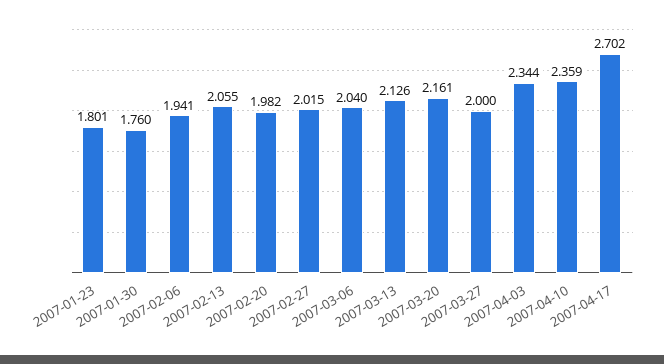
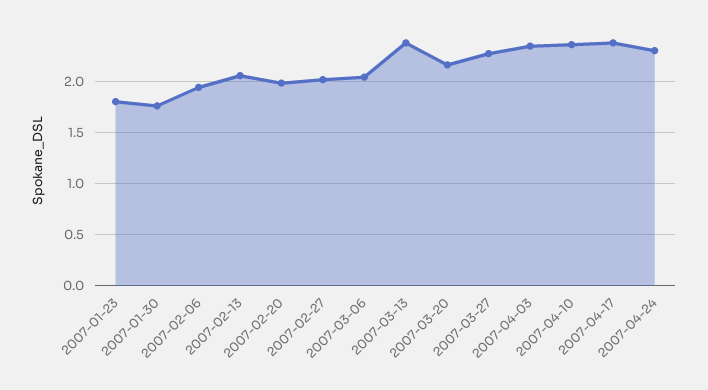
2007-03-13: 2.126 -> 2.4
2007-03-27: 2 -> 2.3
2007-04-17: 2.702 -> 2.4
2007-04-24: none -> 2.3

